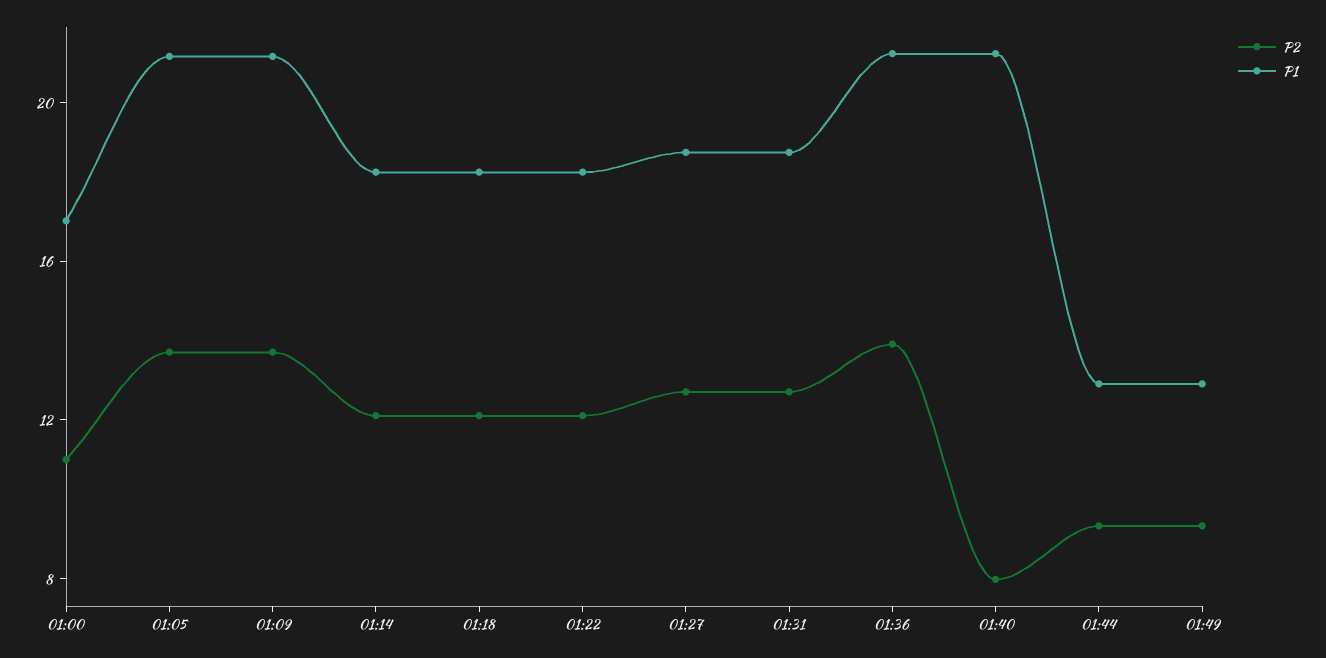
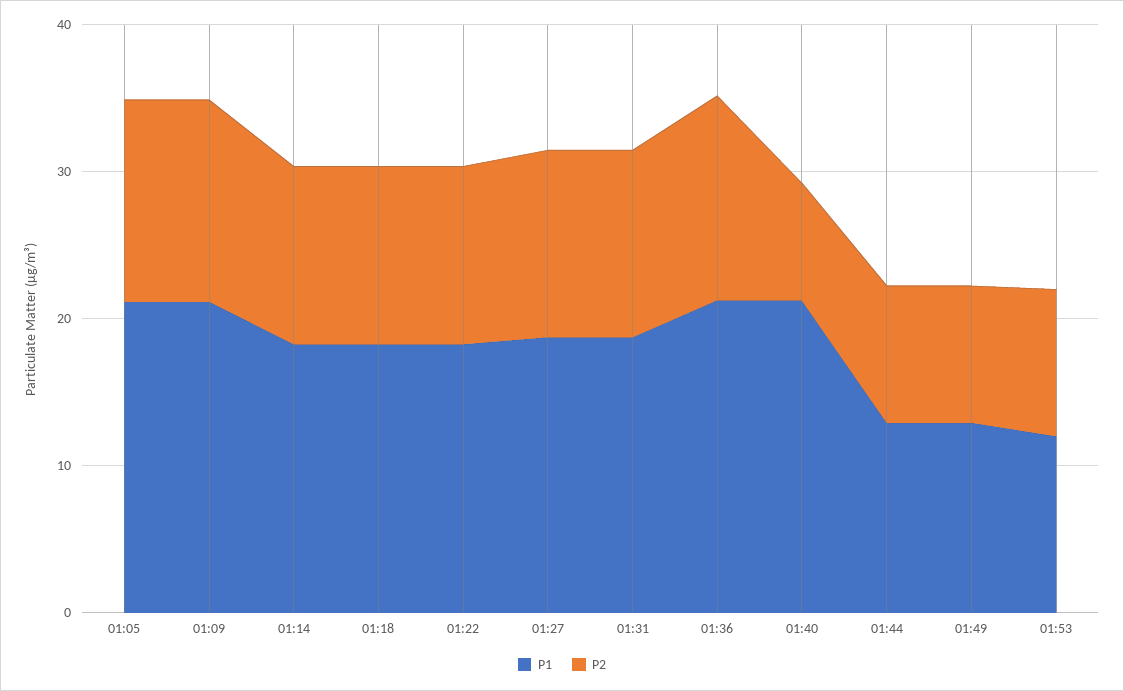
P2, 01:00: 11 -> none
P1, 01:00: 17 -> none
P1, 01:53: none -> 12
P2, 01:53: none -> 10

